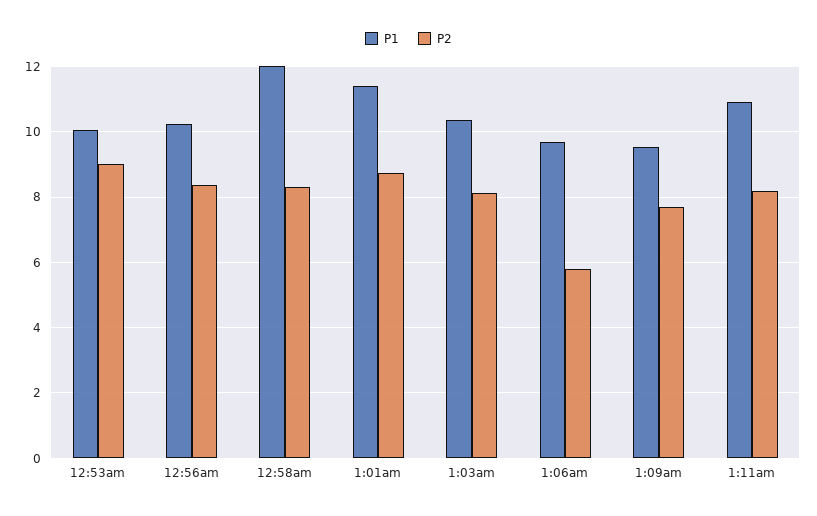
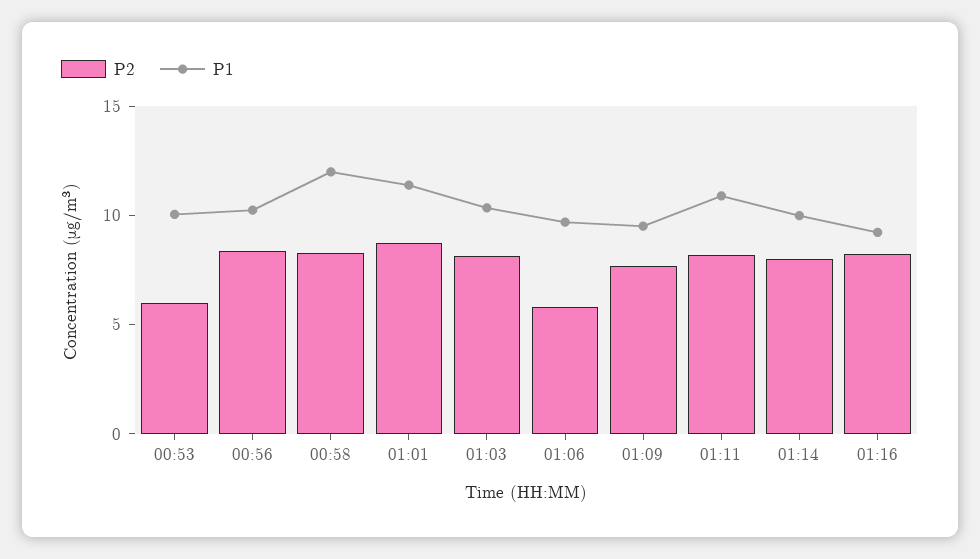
P2, 12:53am: 9 -> 6
P2, 01:14: none -> 8
P1, 01:14: none -> 10
P2, 01:16: none -> 8
P1, 01:16: none -> 9

